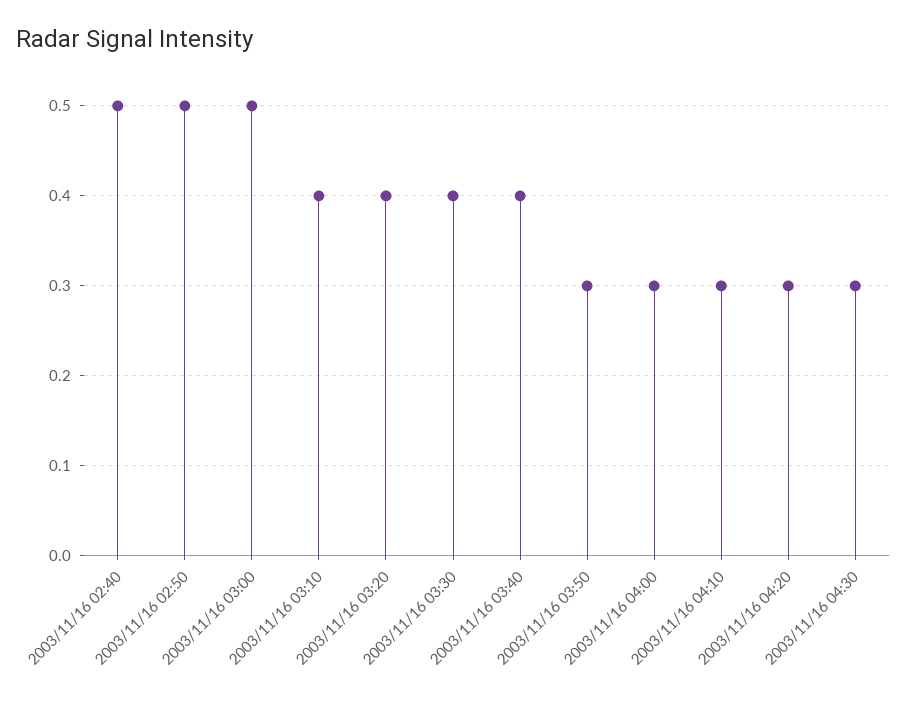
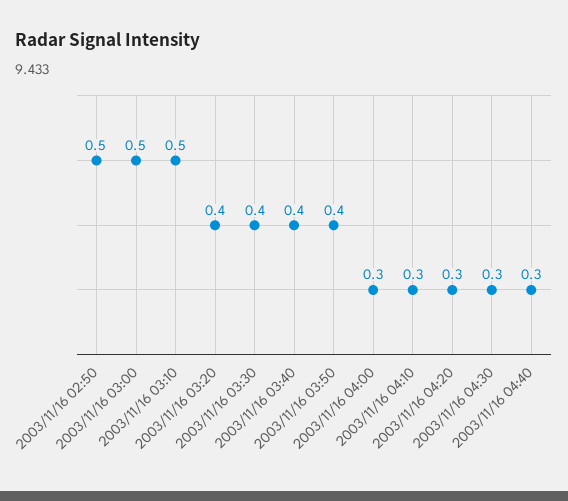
2003/11/16 02:40: 0.5 -> none
2003/11/16 03:10: 0.4 -> 0.5
2003/11/16 03:50: 0.3 -> 0.4
2003/11/16 04:40: none -> 0.3

